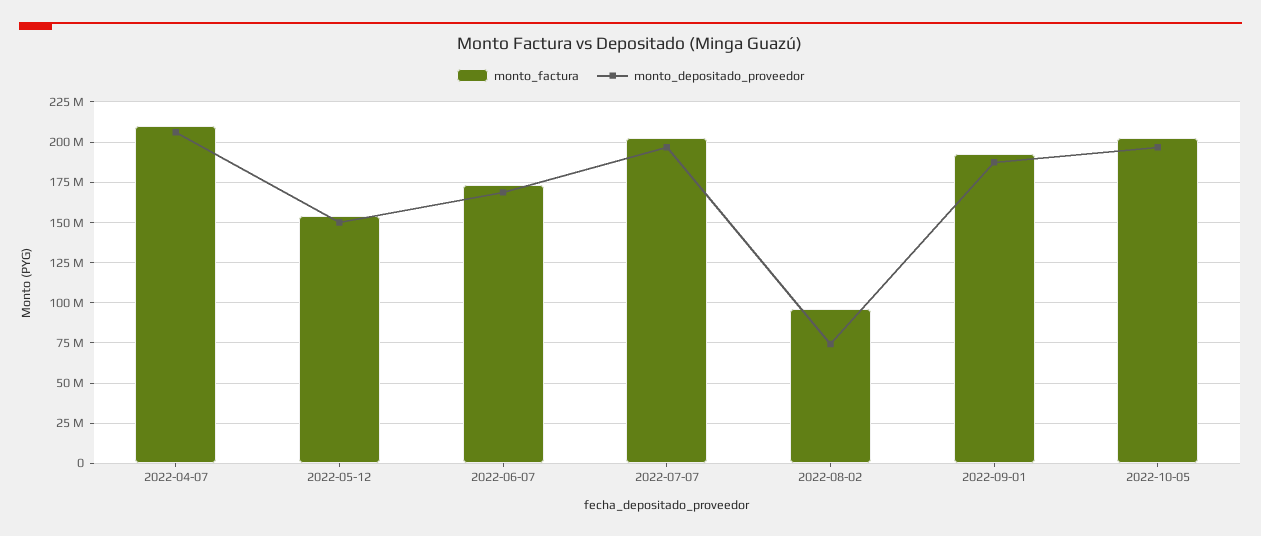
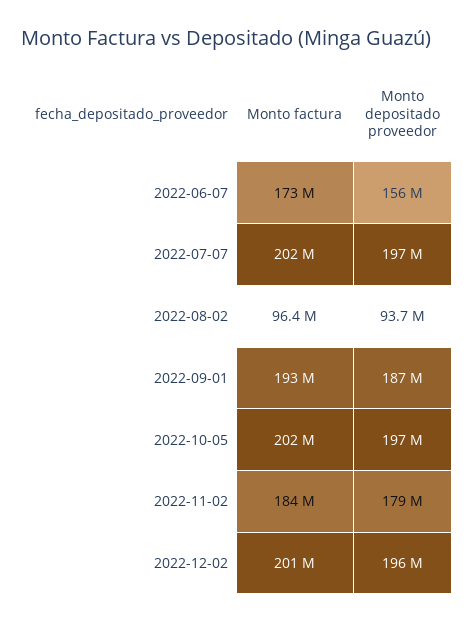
monto_factura, 2022-04-07: 210000000 -> none
monto_depositado_proveedor, 2022-04-07: 205000000 -> none
monto_factura, 2022-05-12: 155000000 -> none
monto_depositado_proveedor, 2022-05-12: 150000000 -> none
monto_depositado_proveedor, 2022-06-07: 170000000 -> 156000000
monto_depositado_proveedor, 2022-08-02: 75000000 -> 93700000
monto_factura, 2022-11-02: none -> 184000000
monto_depositado_proveedor, 2022-11-02: none -> 179000000
monto_factura, 2022-12-02: none -> 201000000
monto_depositado_proveedor, 2022-12-02: none -> 196000000

